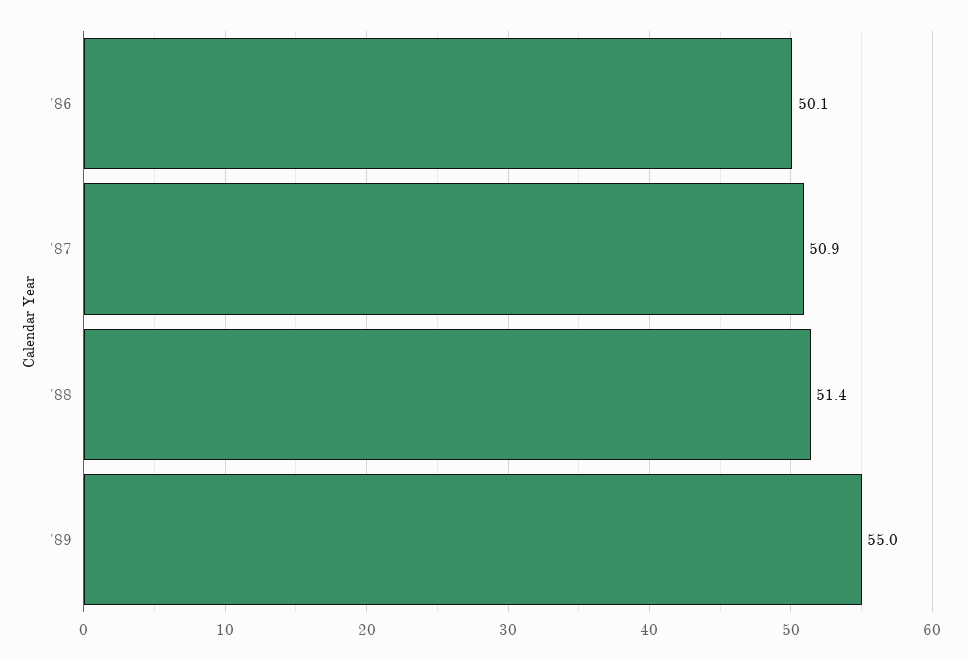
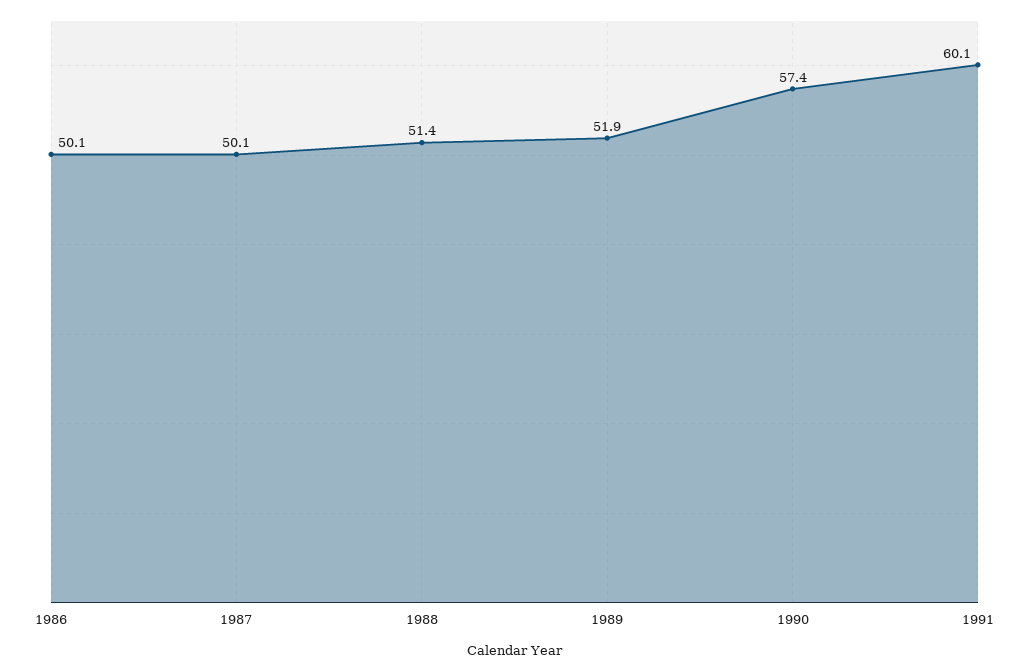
'87: 50.9 -> 50.1
'89: 55 -> 51.9
1990: none -> 57.4
1991: none -> 60.1

